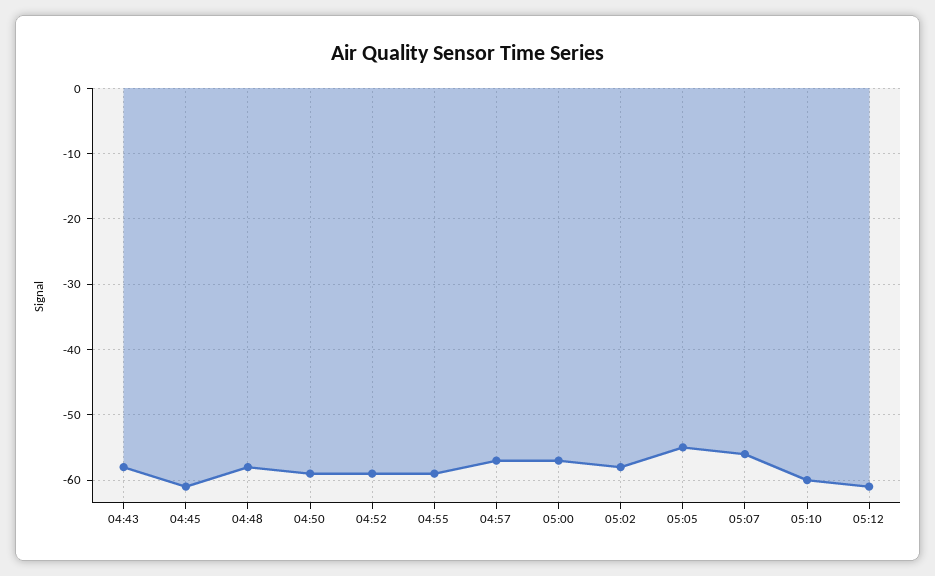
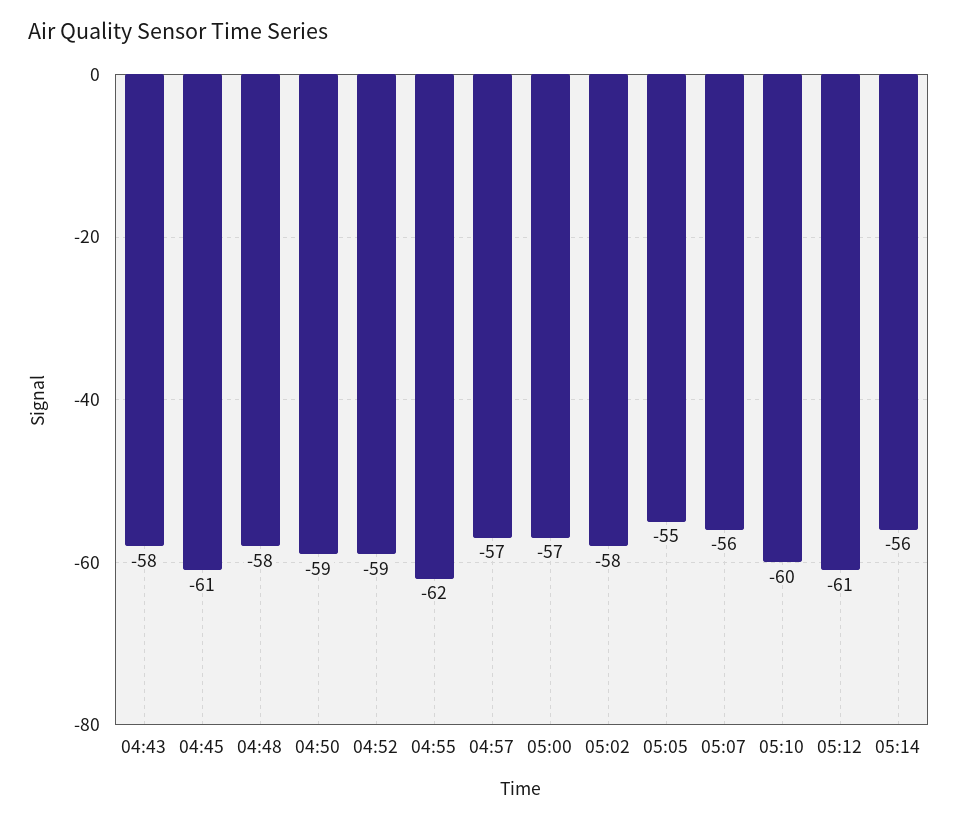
04:55: -59 -> -62
05:14: none -> -56

